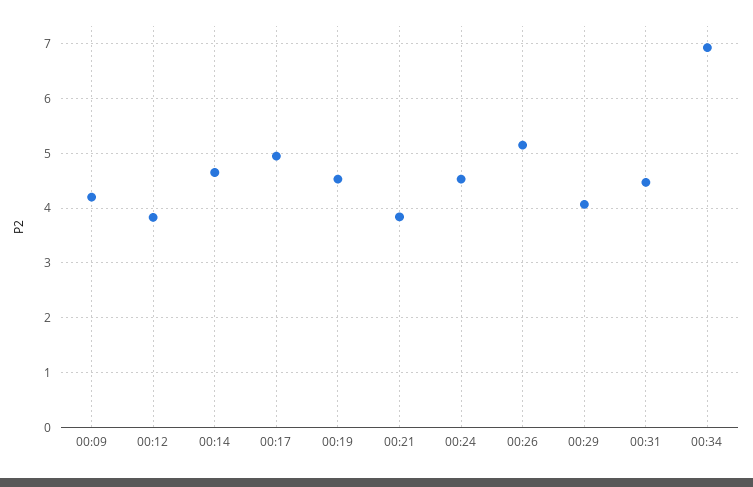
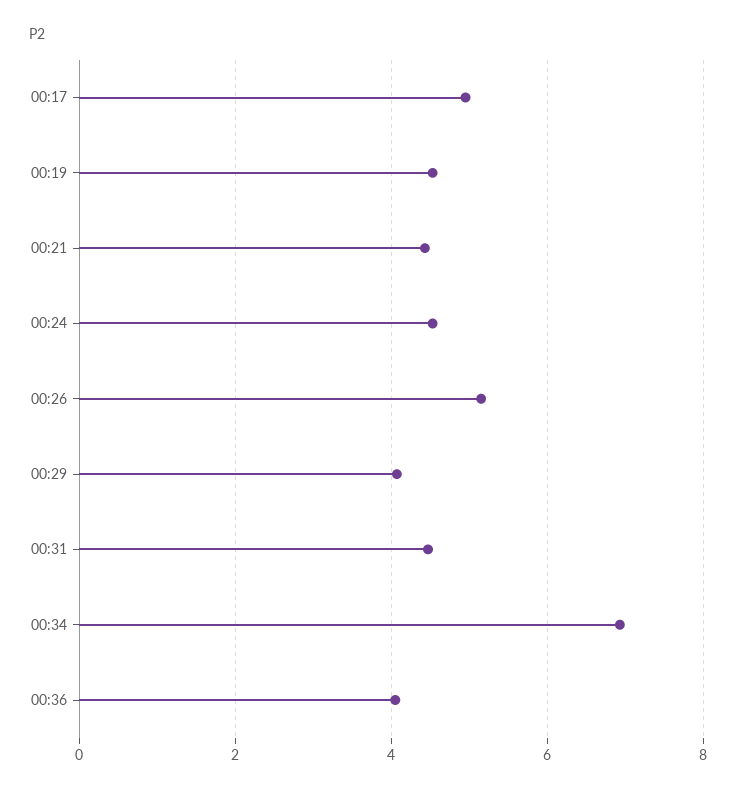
00:09: 4.2 -> none
00:12: 3.8 -> none
00:14: 4.6 -> none
00:21: 3.8 -> 4.4
00:36: none -> 4

